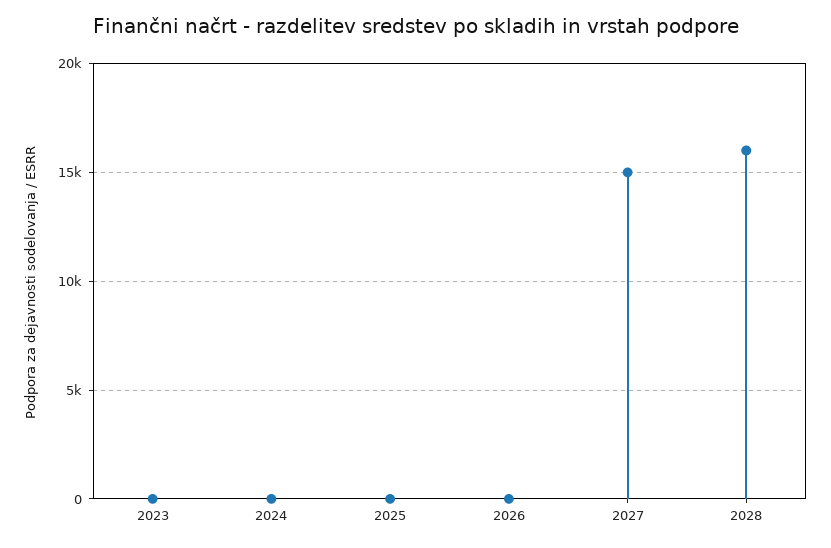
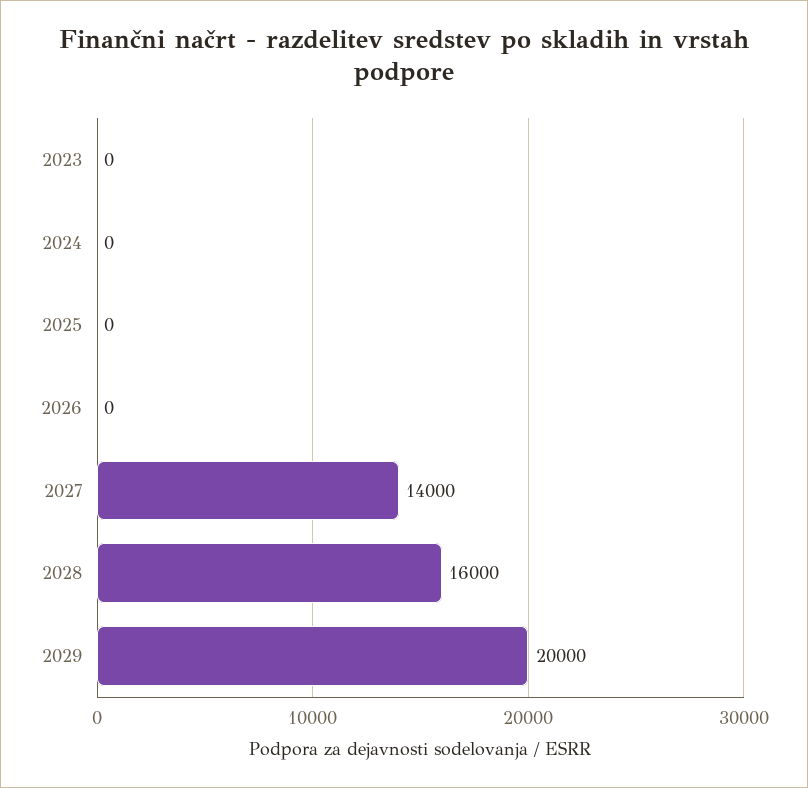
2027: 15000 -> 14000
2029: none -> 20000

